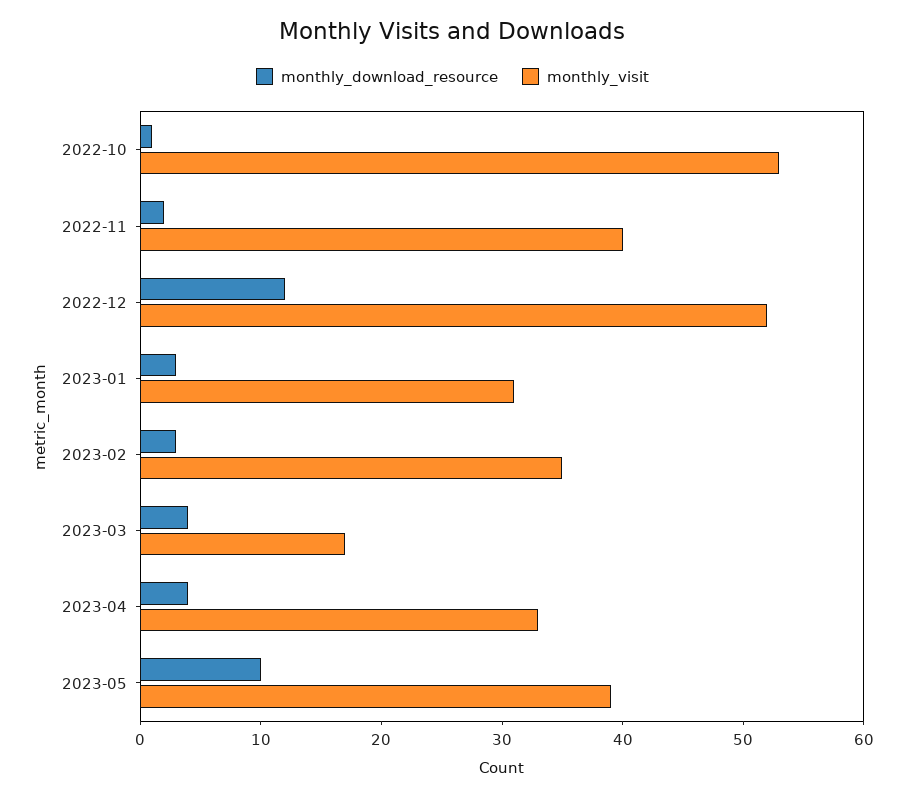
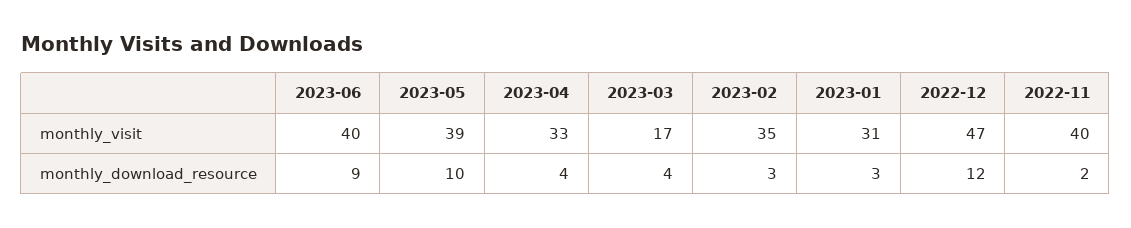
monthly_download_resource, 2022-10: 1 -> none
monthly_visit, 2022-10: 53 -> none
monthly_visit, 2022-12: 52 -> 47
monthly_visit, 2023-06: none -> 40
monthly_download_resource, 2023-06: none -> 9

